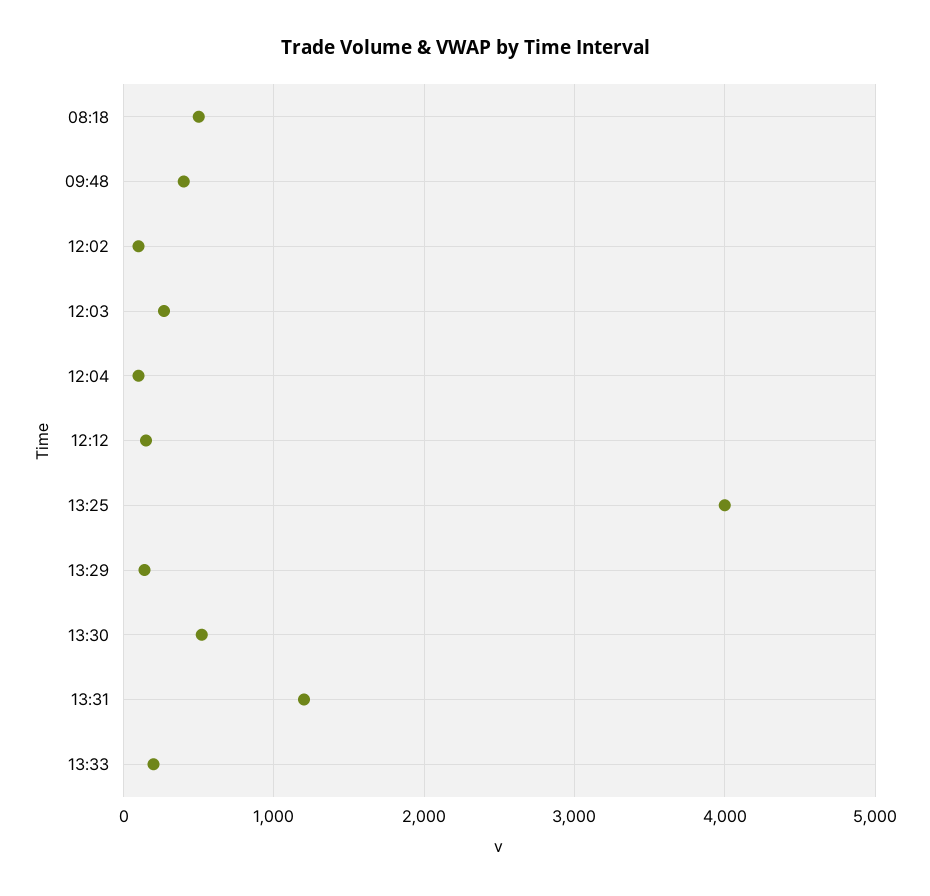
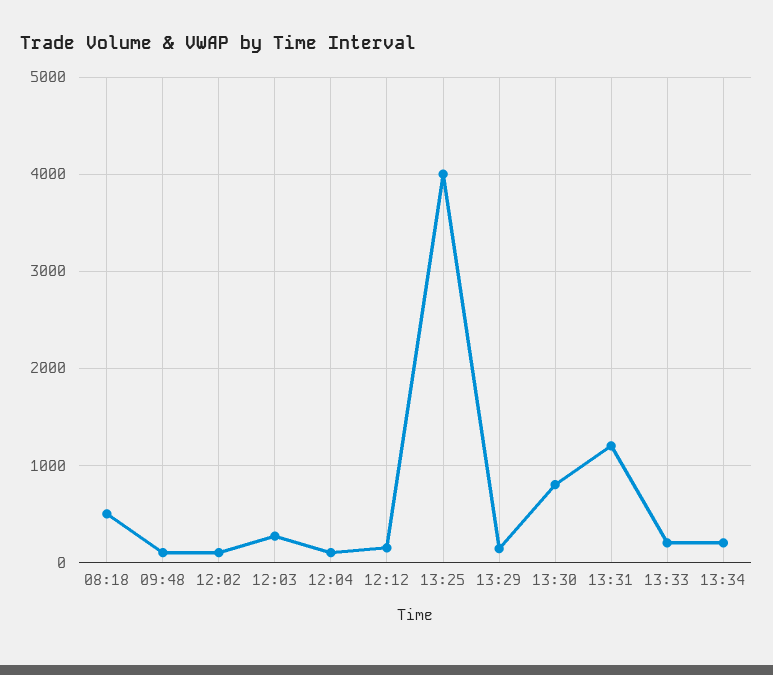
09:48: 400 -> 100
13:30: 500 -> 800
13:34: none -> 200

